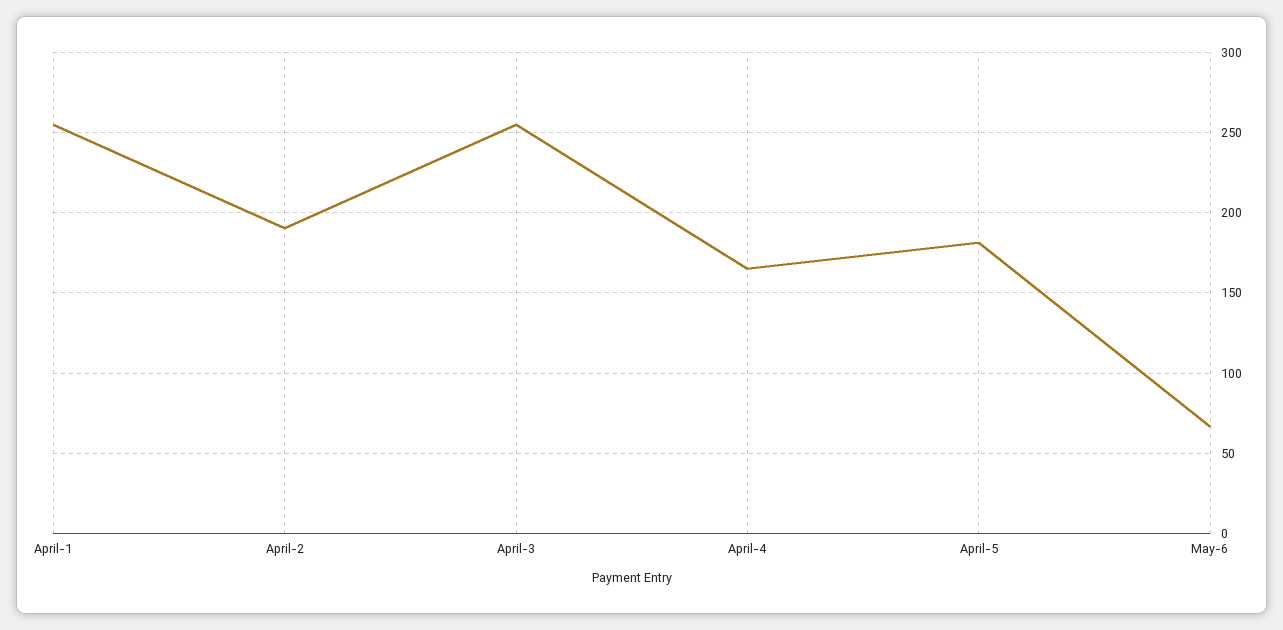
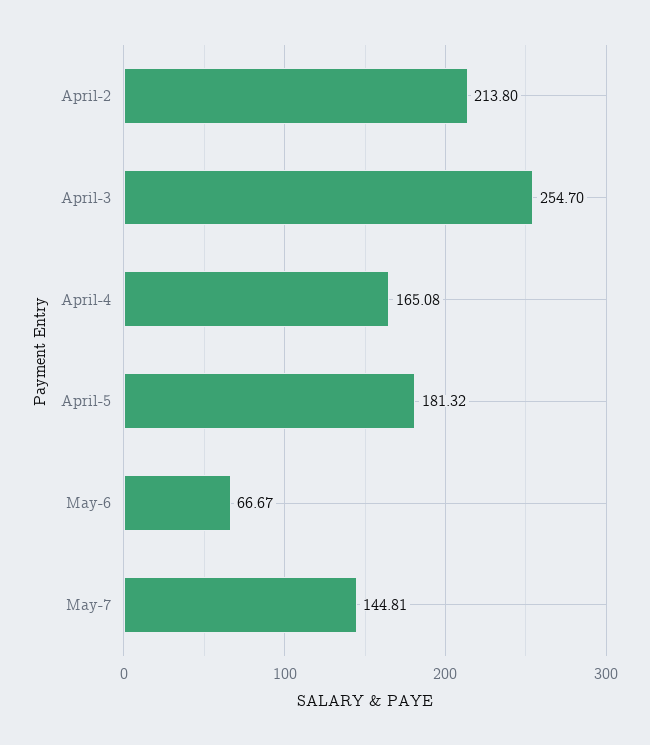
April-1: 255 -> none
April-2: 190 -> 213.8
May-7: none -> 144.81

